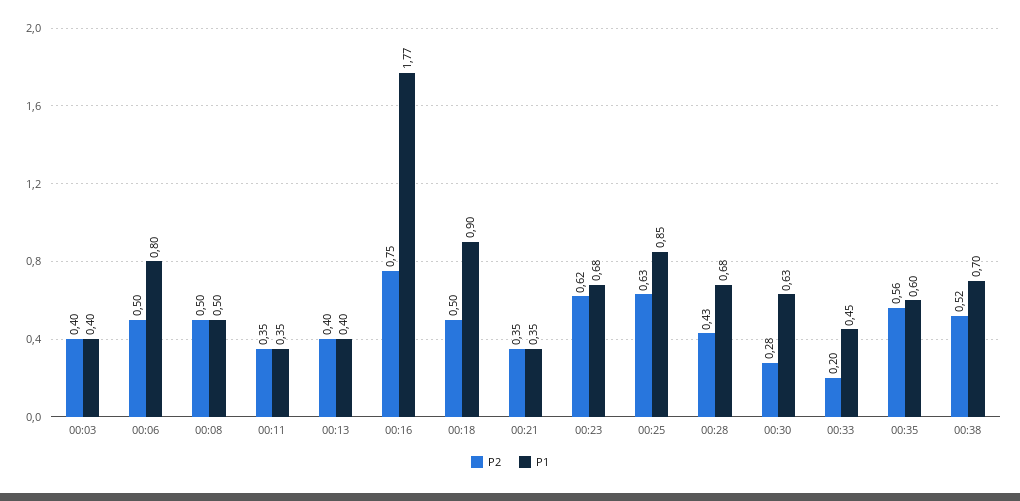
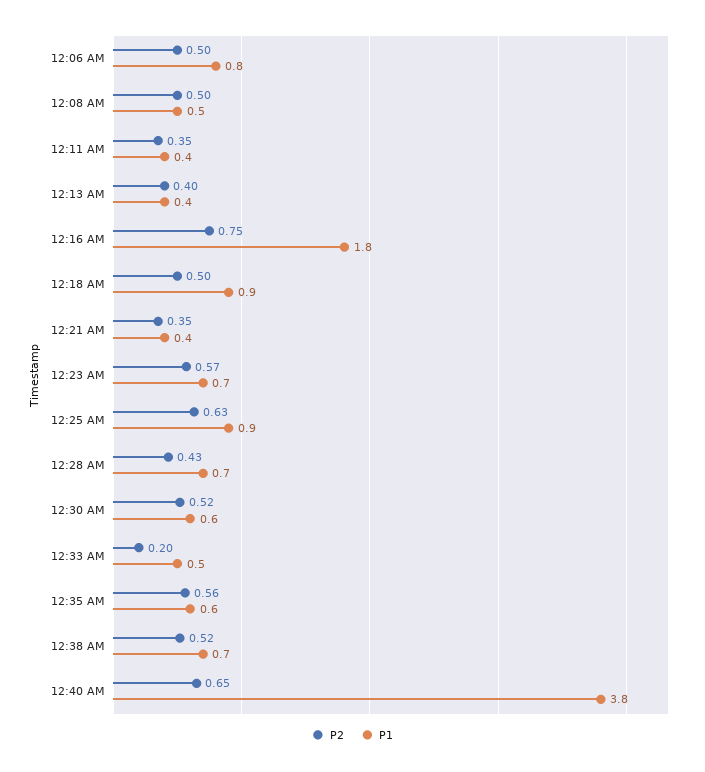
P2, 00:03: 0.4 -> none
P1, 00:03: 0.4 -> none
P2, 00:23: 0.62 -> 0.57
P2, 00:30: 0.28 -> 0.52
P2, 12:40 AM: none -> 0.65
P1, 12:40 AM: none -> 3.8

